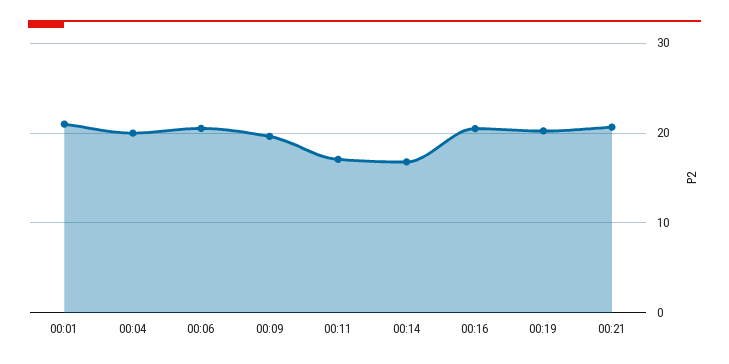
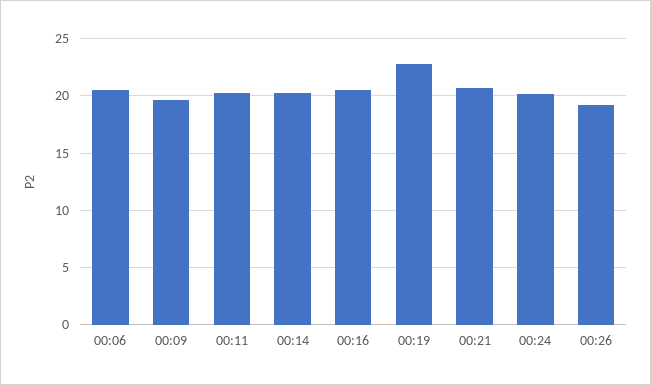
00:01: 21 -> none
00:04: 20 -> none
00:11: 17 -> 20
00:14: 17 -> 20
00:19: 20 -> 23
00:24: none -> 20
00:26: none -> 19

